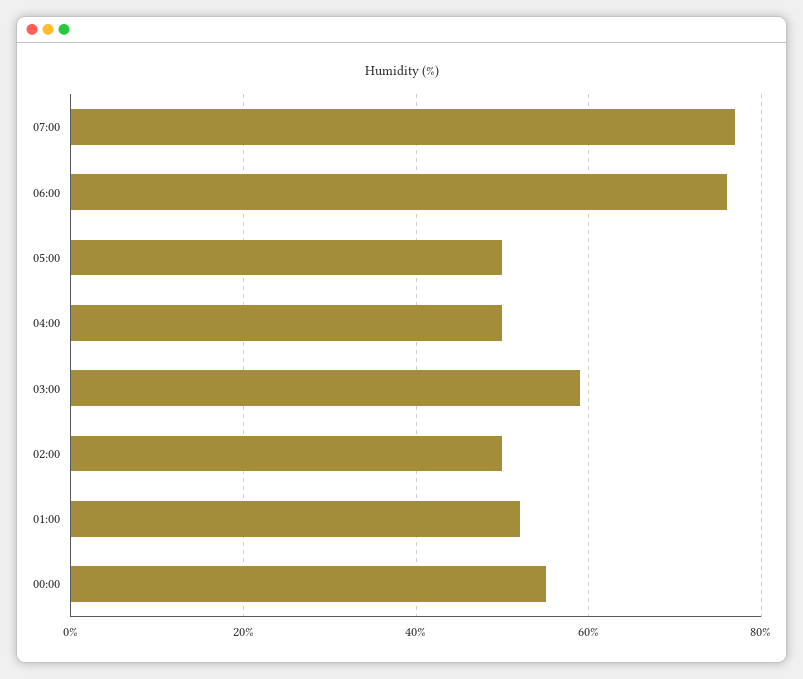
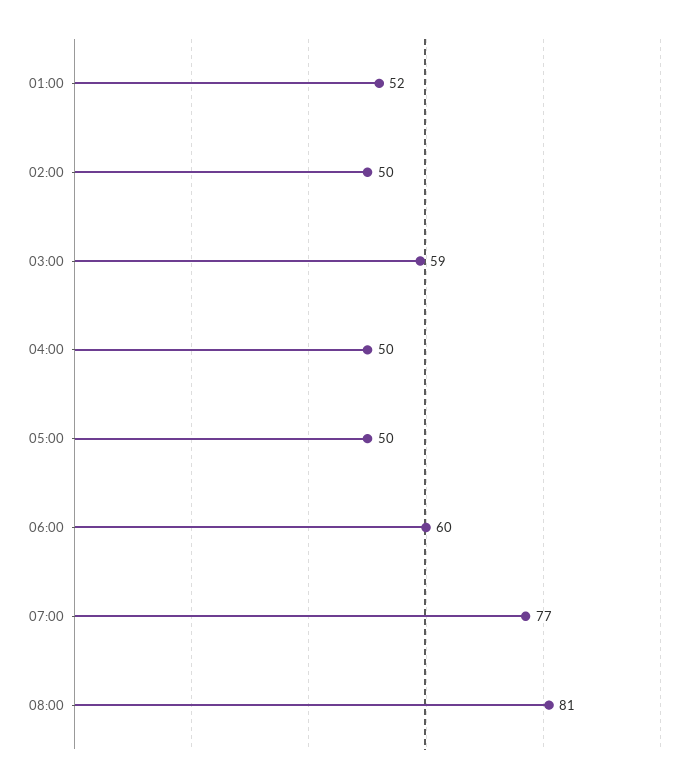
06:00: 75 -> 60
00:00: 55 -> none
08:00: none -> 81

